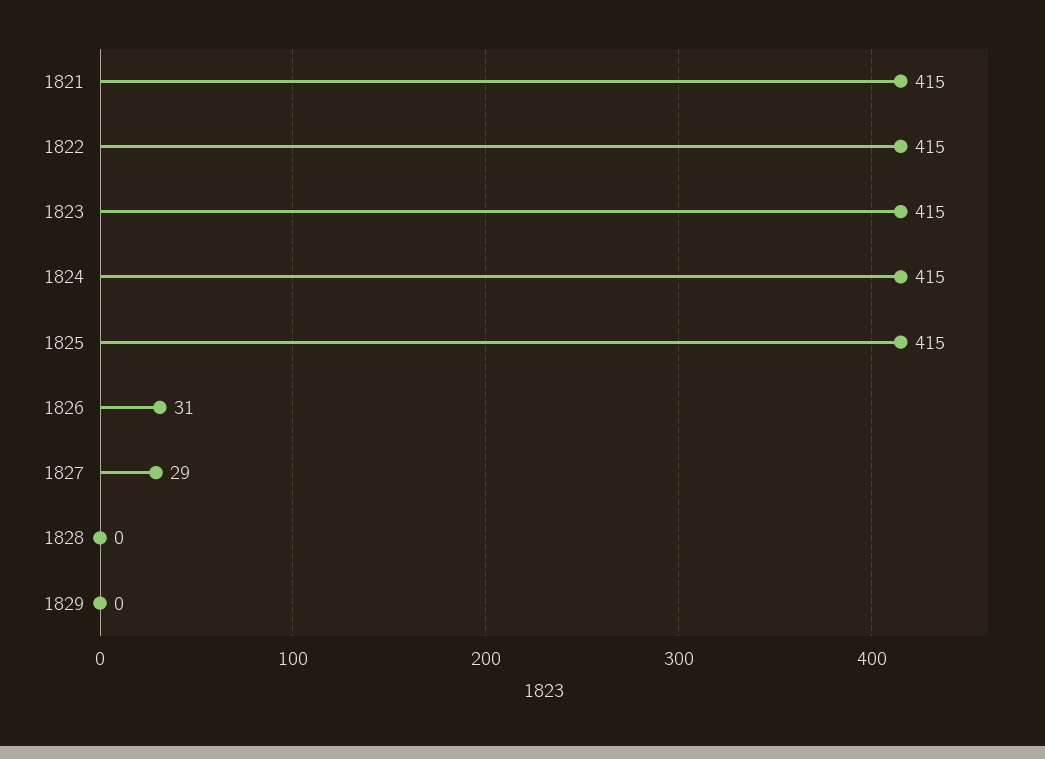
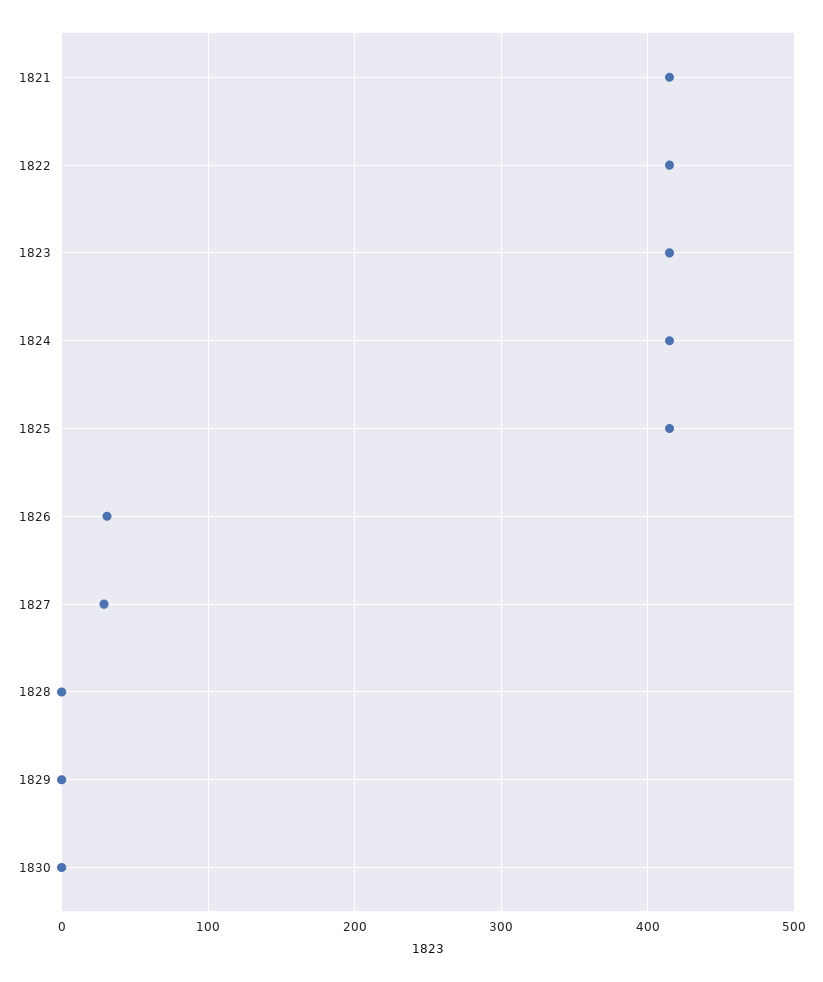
1830: none -> 0

